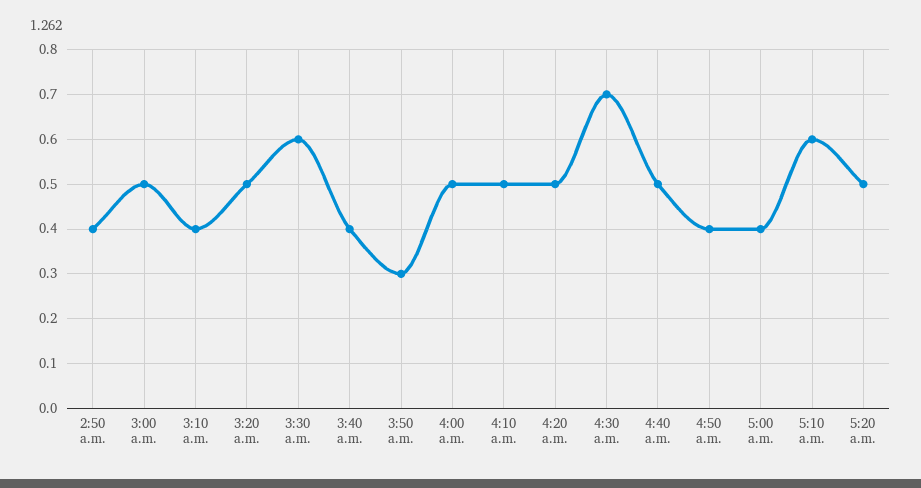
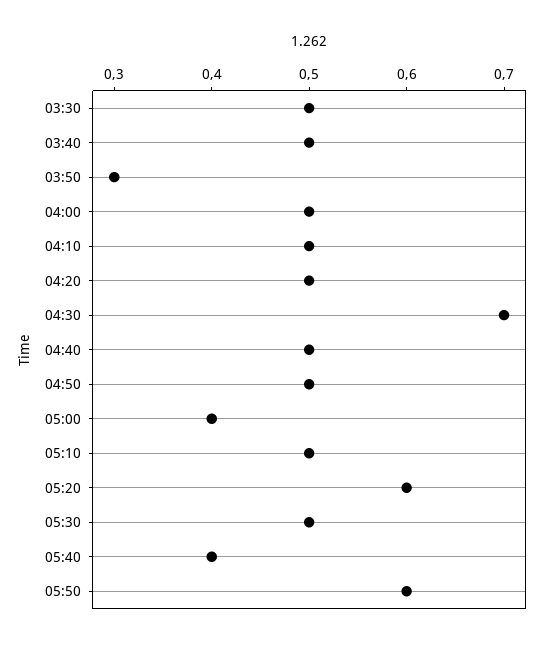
2:50 a.m.: 0.4 -> none
3:00 a.m.: 0.5 -> none
3:10 a.m.: 0.4 -> none
3:20 a.m.: 0.5 -> none
3:30 a.m.: 0.6 -> 0.5
3:40 a.m.: 0.4 -> 0.5
4:50 a.m.: 0.4 -> 0.5
5:10 a.m.: 0.6 -> 0.5
5:20 a.m.: 0.5 -> 0.6
05:30: none -> 0.5
05:40: none -> 0.4
05:50: none -> 0.6

